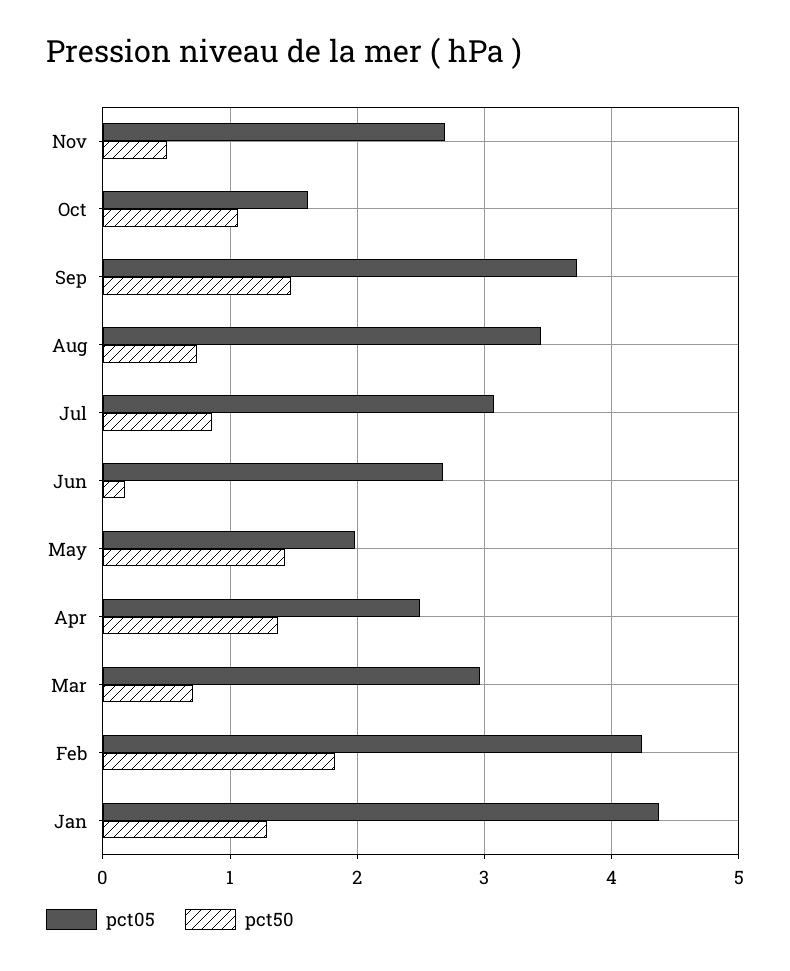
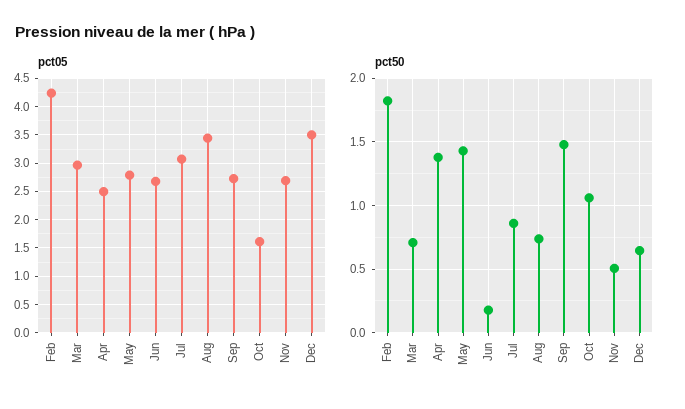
pct05, Sep: 3.7 -> 2.75
pct05, May: 2 -> 2.75
pct05, Jan: 4.4 -> none
pct50, Jan: 1.3 -> none
pct05, Dec: none -> 3.5
pct50, Dec: none -> 0.65

